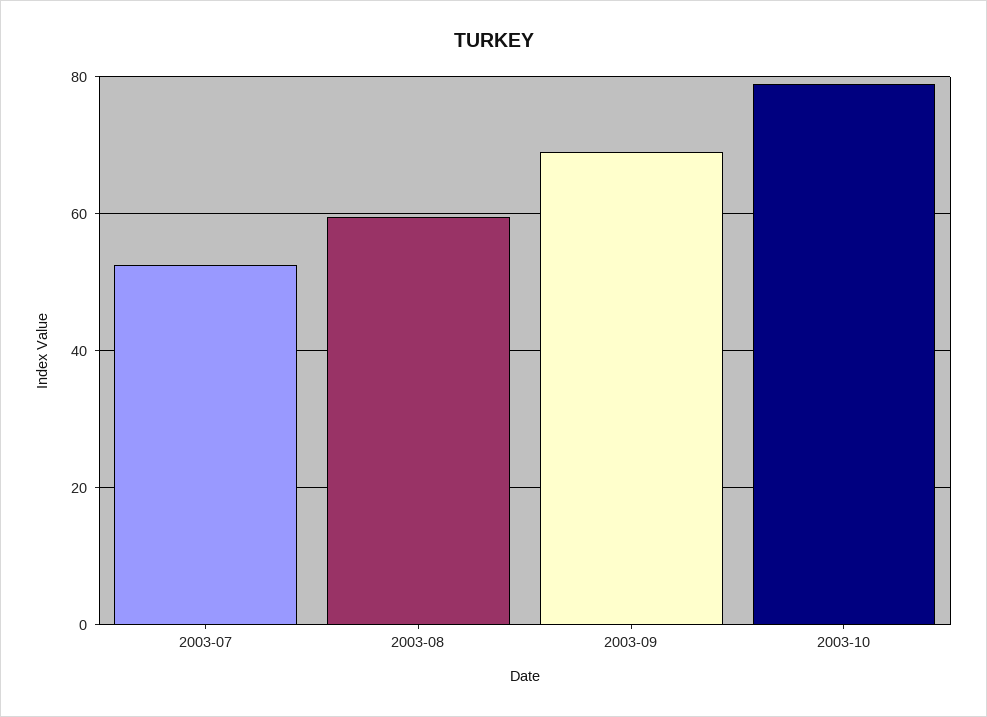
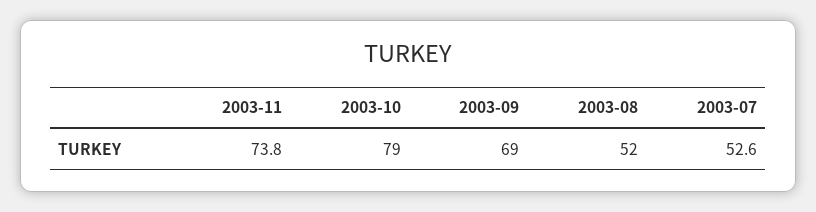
2003-08: 60 -> 52
2003-11: none -> 73.8

